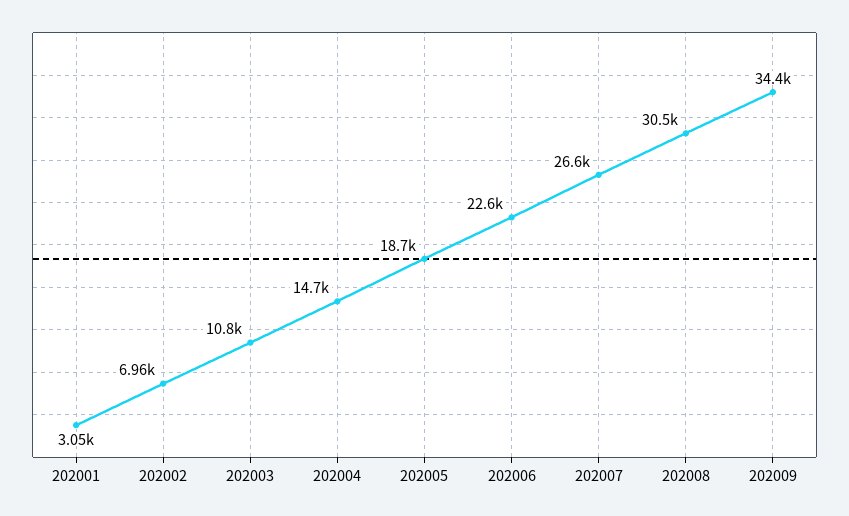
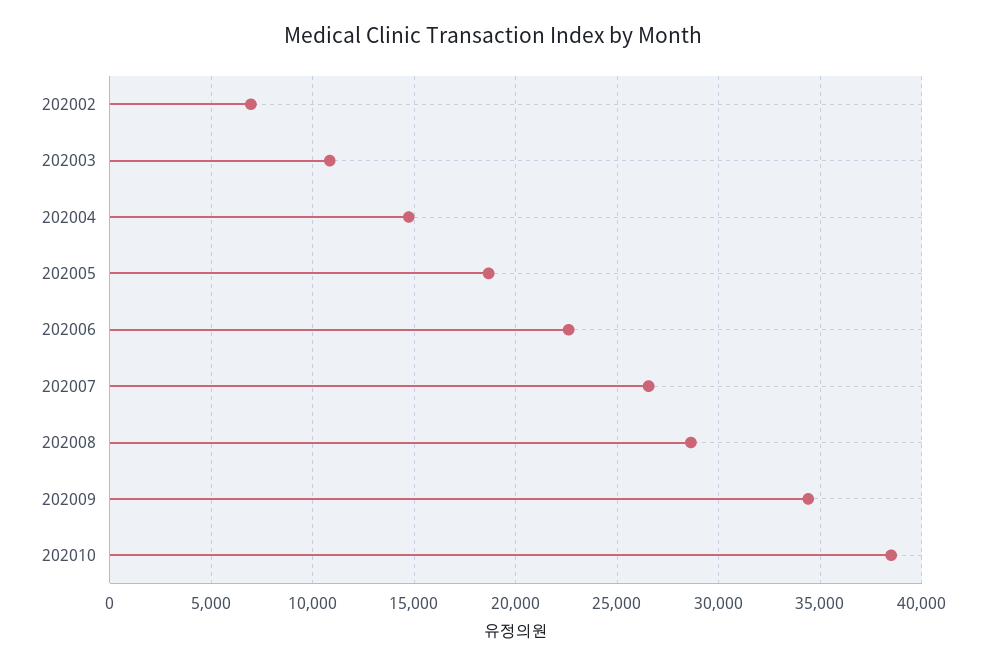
202001: 3050 -> none
202008: 30500 -> 28500
202010: none -> 38500

